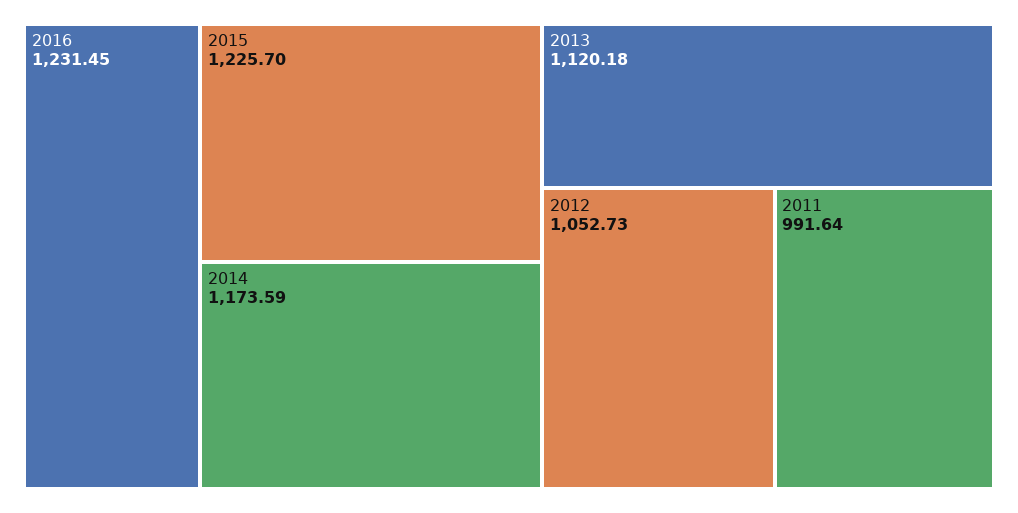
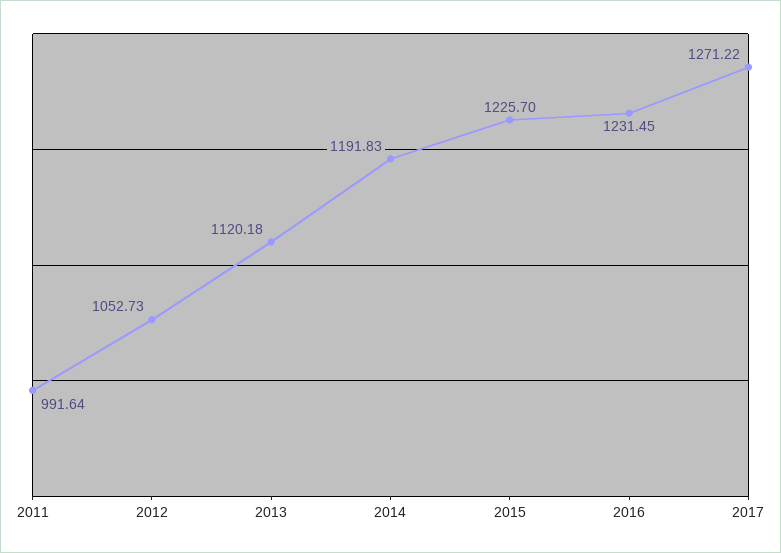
2014: 1173.59 -> 1191.83
2017: none -> 1271.22

